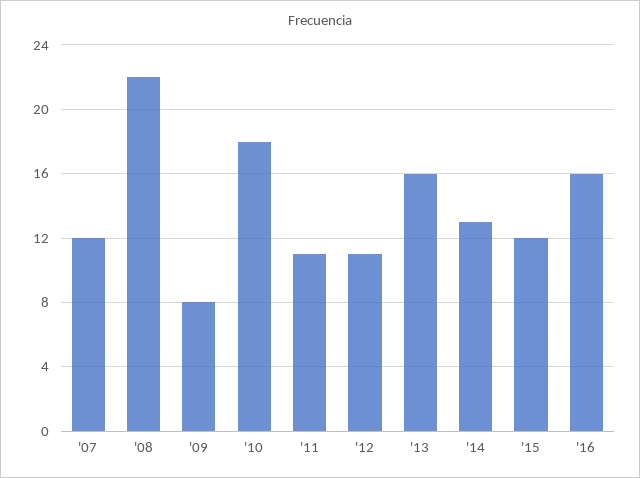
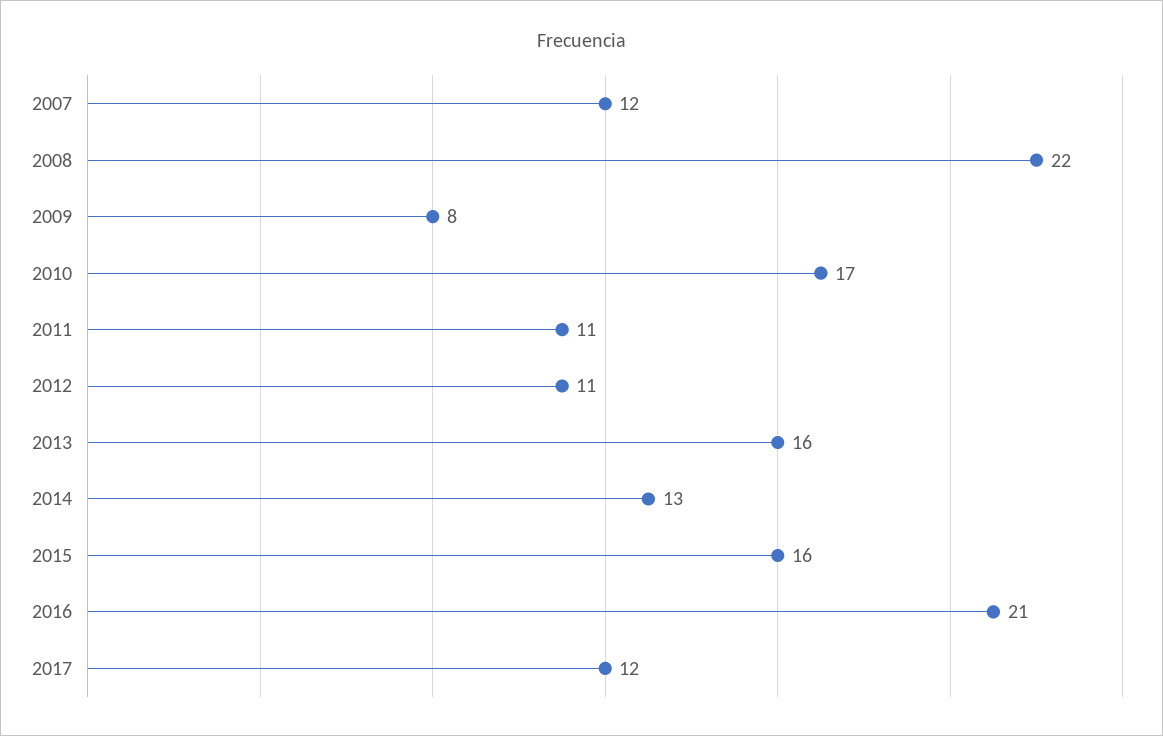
'10: 18 -> 17
'15: 12 -> 16
'16: 16 -> 21
2017: none -> 12

